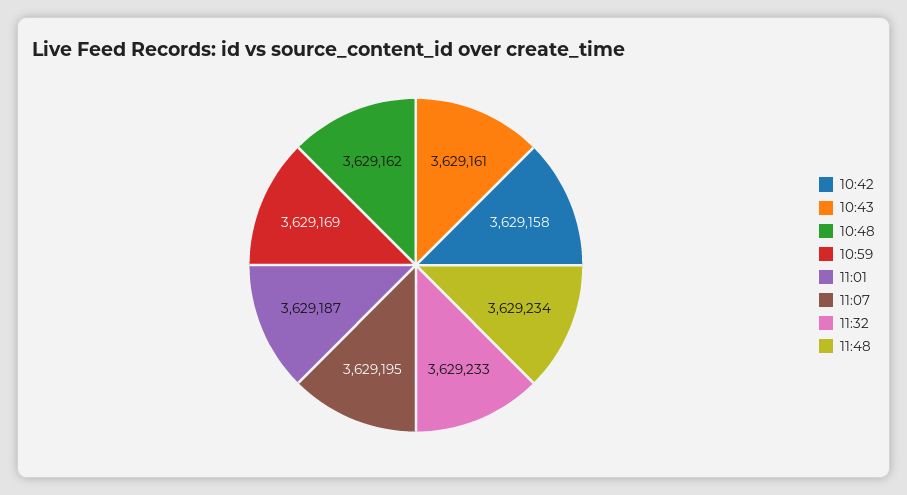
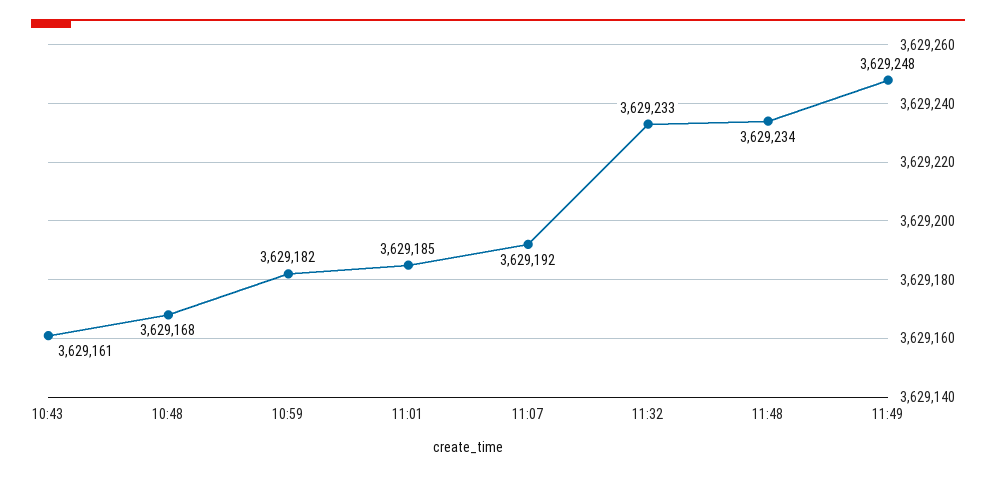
10:42: 3629158 -> none
10:48: 3629162 -> 3629168
10:59: 3629169 -> 3629182
11:01: 3629187 -> 3629185
11:07: 3629195 -> 3629192
11:49: none -> 3629248

